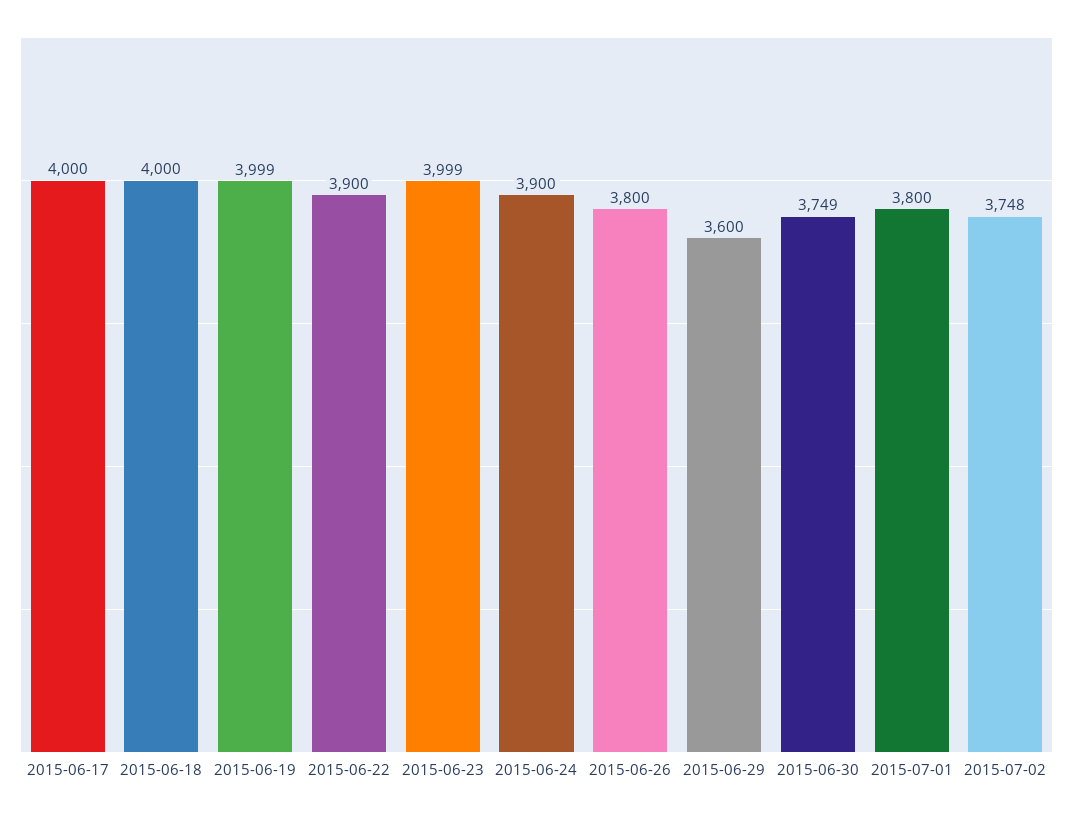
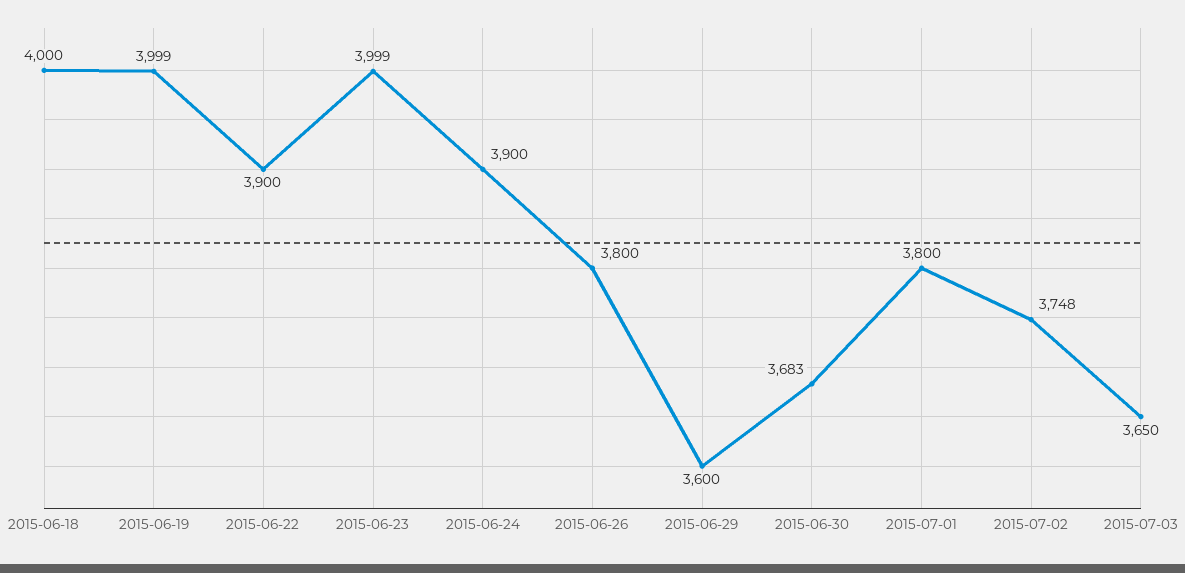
2015-06-17: 4000 -> none
2015-06-30: 3749 -> 3683
2015-07-03: none -> 3650

